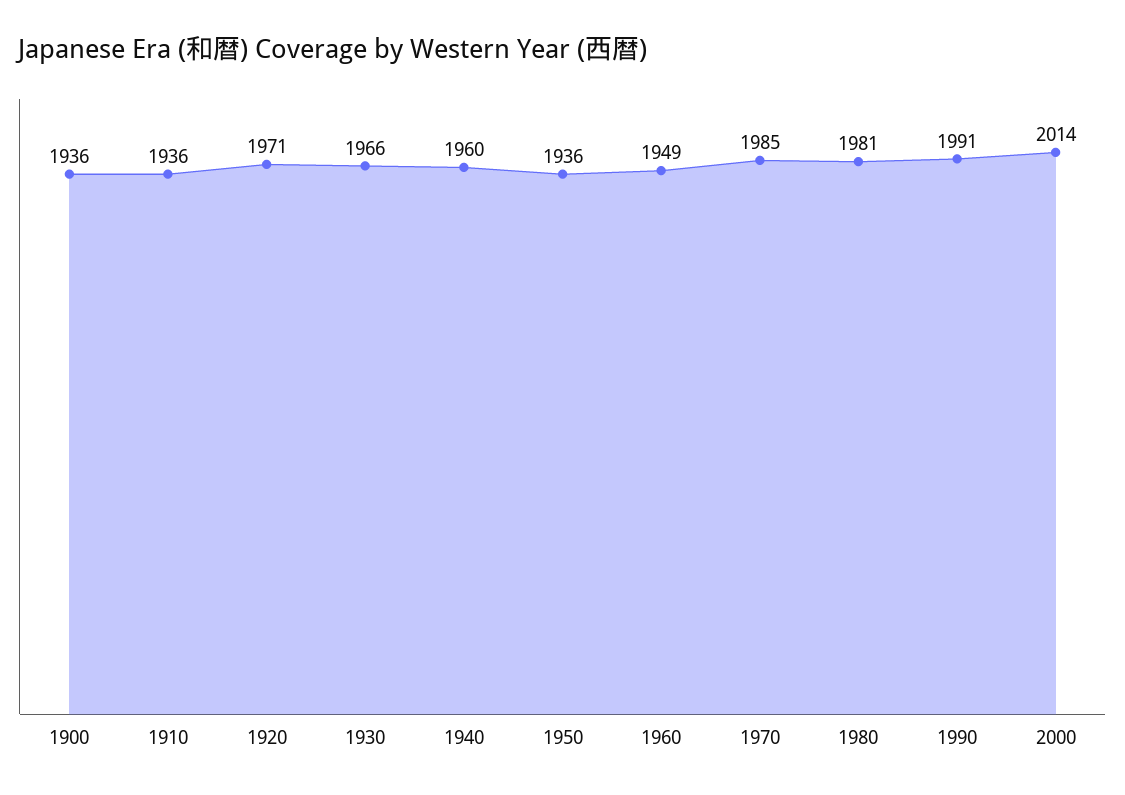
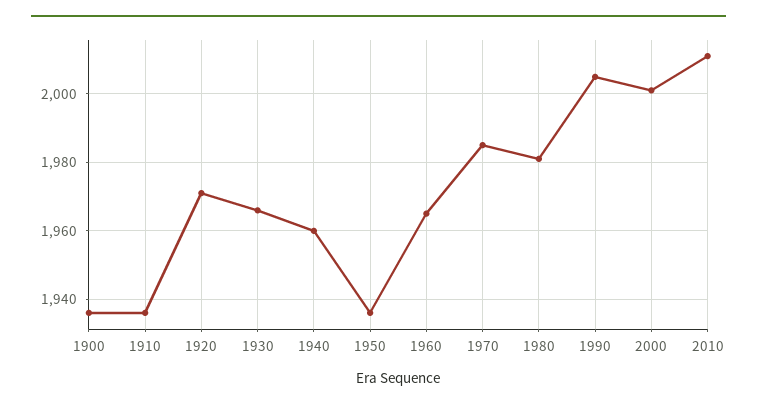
1960: 1949 -> 1965
1990: 1991 -> 2005
2000: 2014 -> 2000
2010: none -> 2010

